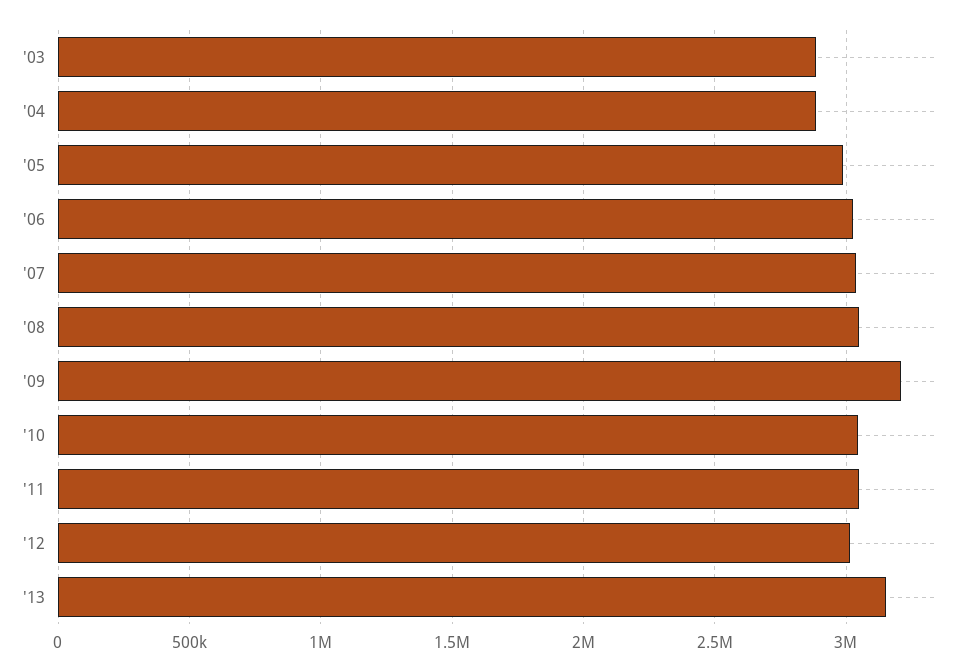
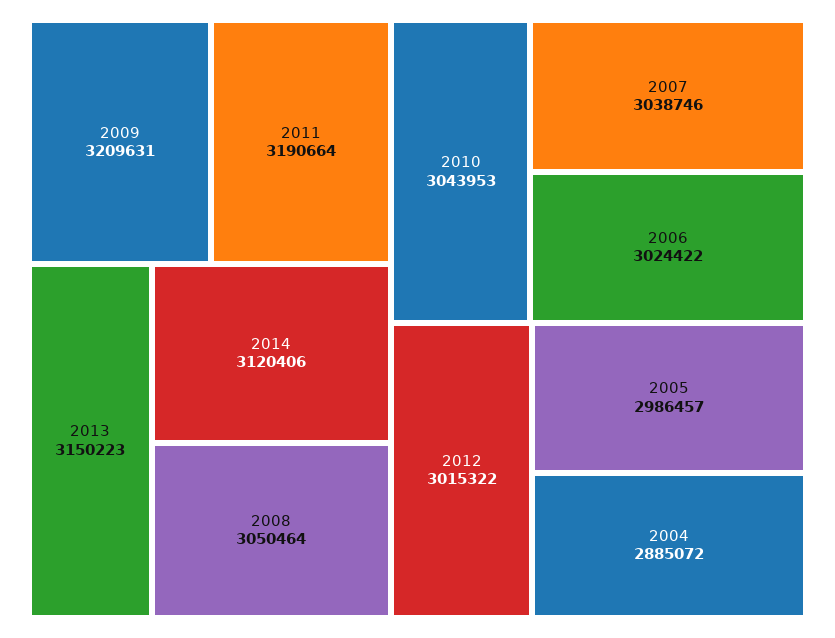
'03: 2900000 -> none
'11: 3050000 -> 3190664
2014: none -> 3120406

